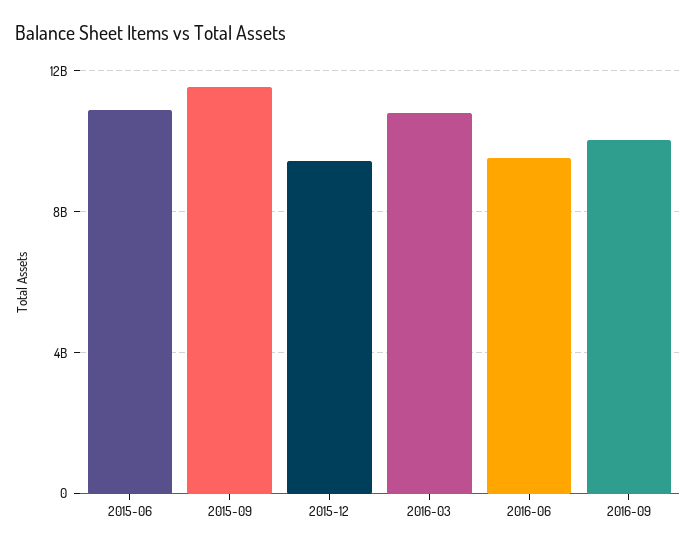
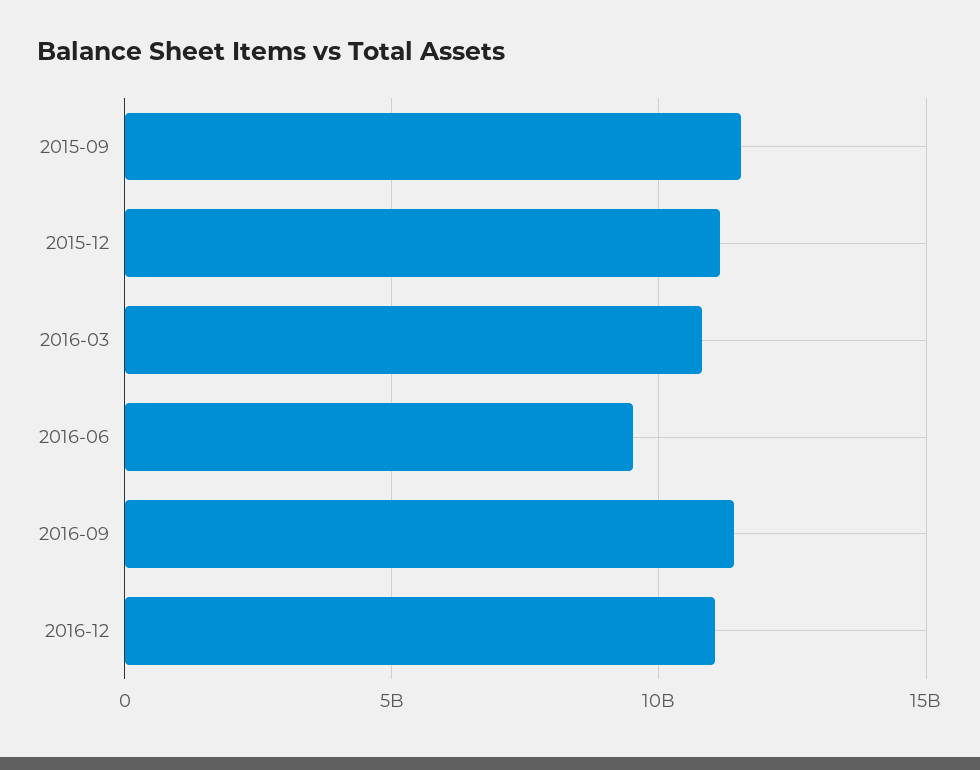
2015-06: 11000000000 -> none
2015-12: 9500000000 -> 11000000000
2016-09: 10000000000 -> 11500000000
2016-12: none -> 11000000000

